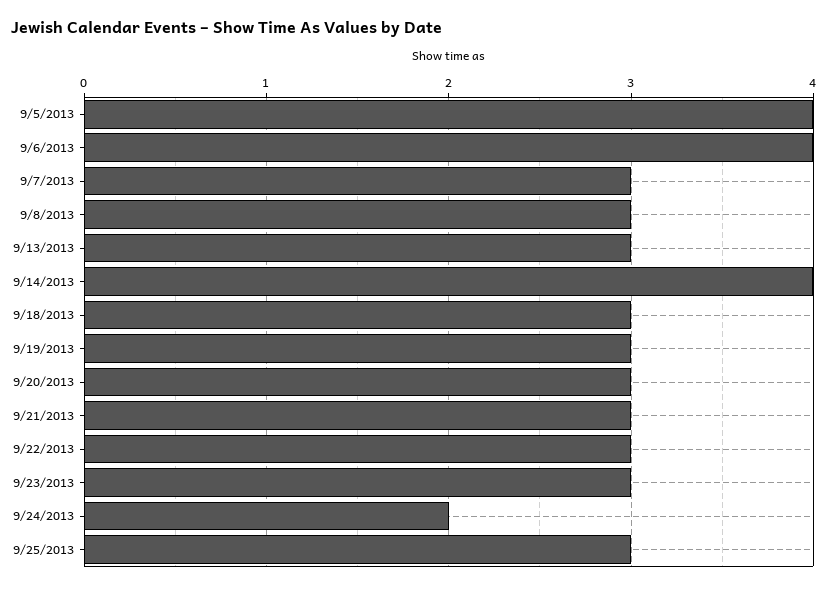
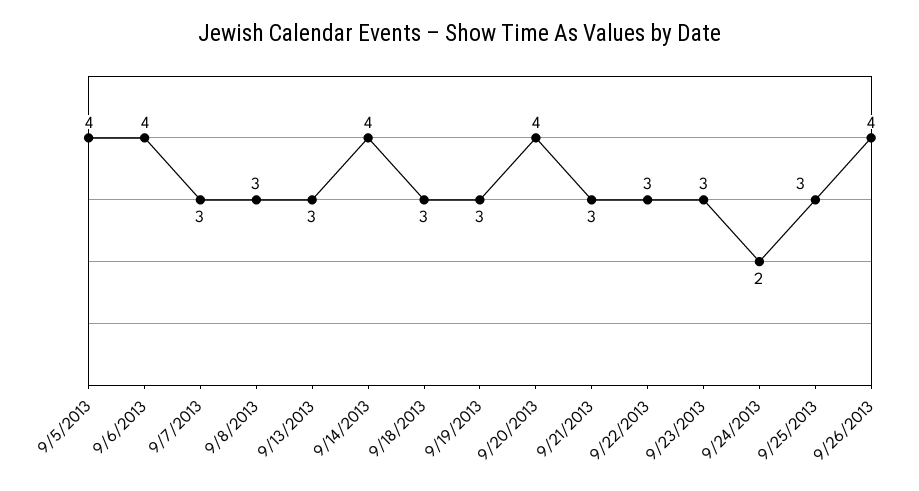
9/20/2013: 3 -> 4
9/26/2013: none -> 4

